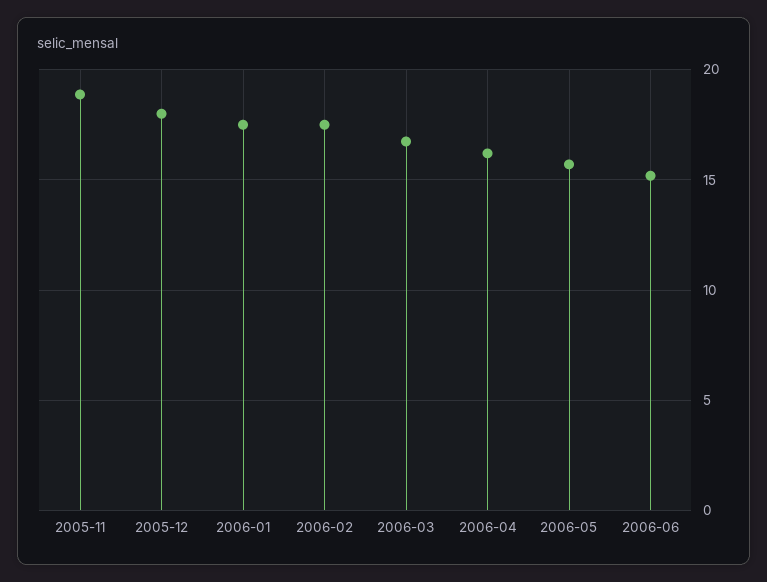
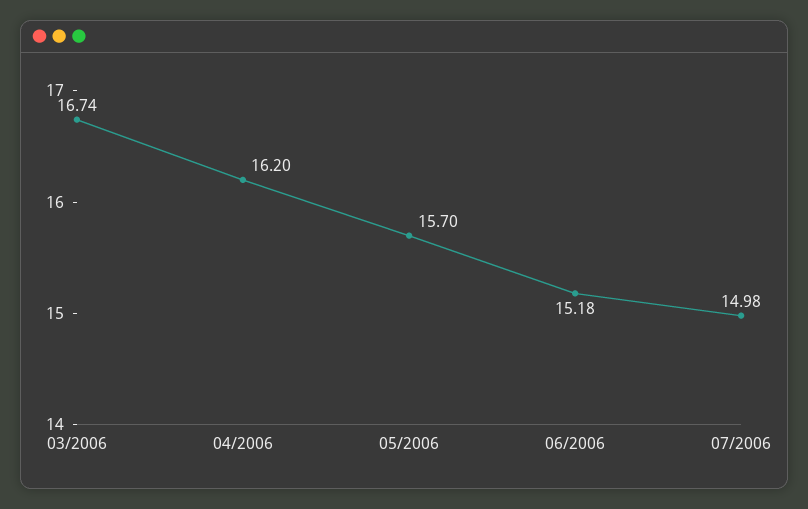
2005-11: 19 -> none
2005-12: 18 -> none
2006-01: 17.5 -> none
2006-02: 17.5 -> none
07/2006: none -> 14.98

